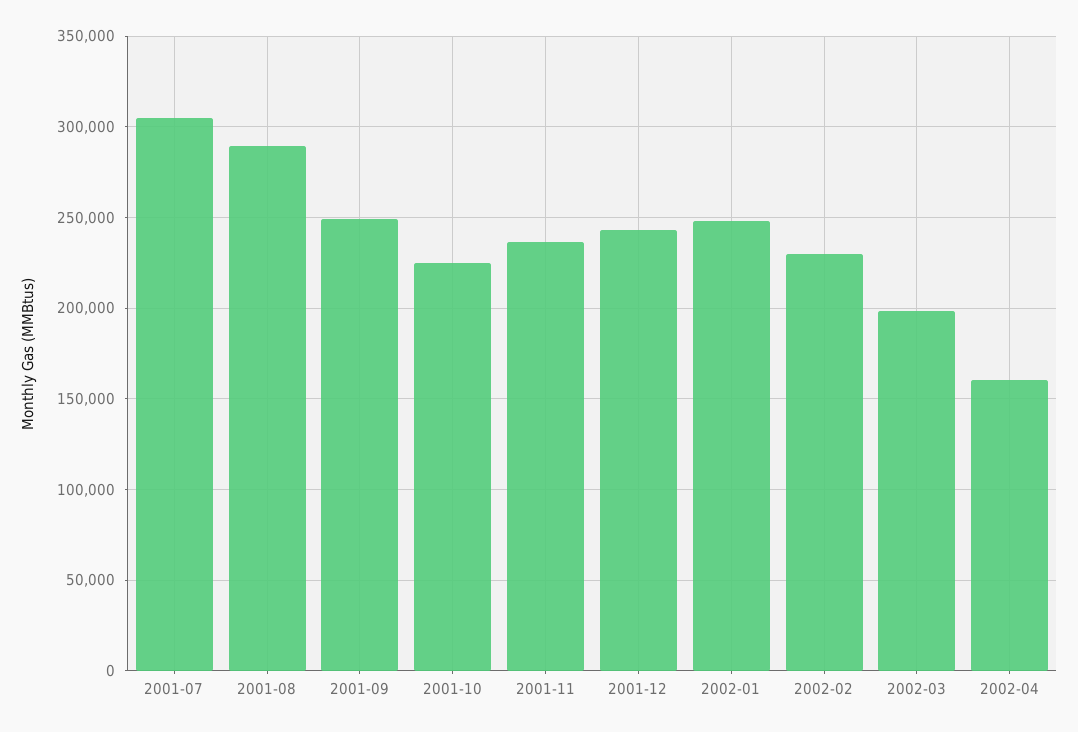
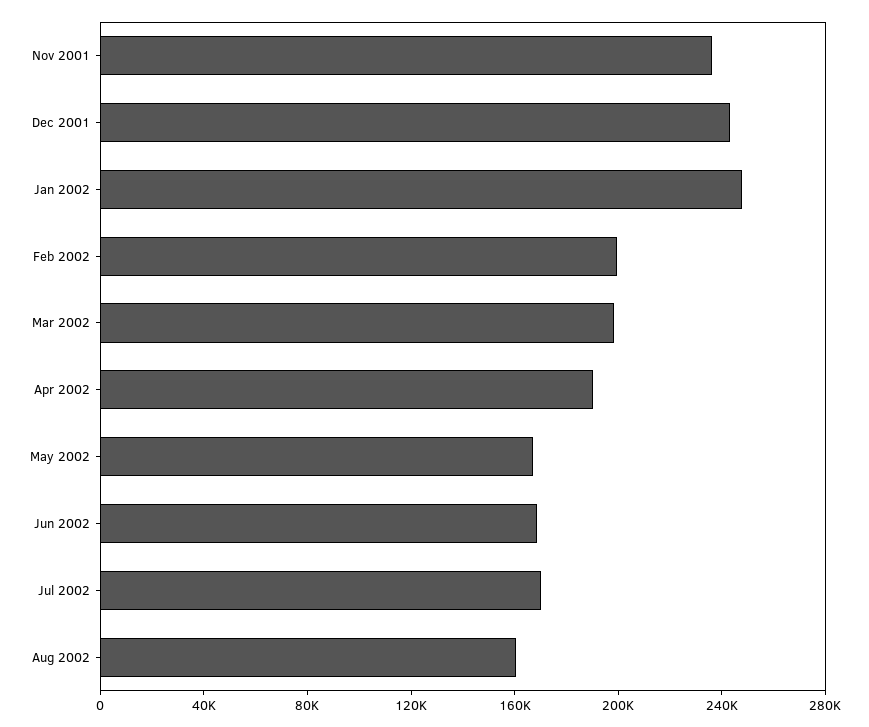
2001-07: 305000 -> none
2001-08: 290000 -> none
2001-09: 250000 -> none
2001-10: 225000 -> none
2002-02: 230000 -> 200000
2002-04: 160000 -> 190000
May 2002: none -> 170000
Jun 2002: none -> 170000
Jul 2002: none -> 170000
Aug 2002: none -> 160000

